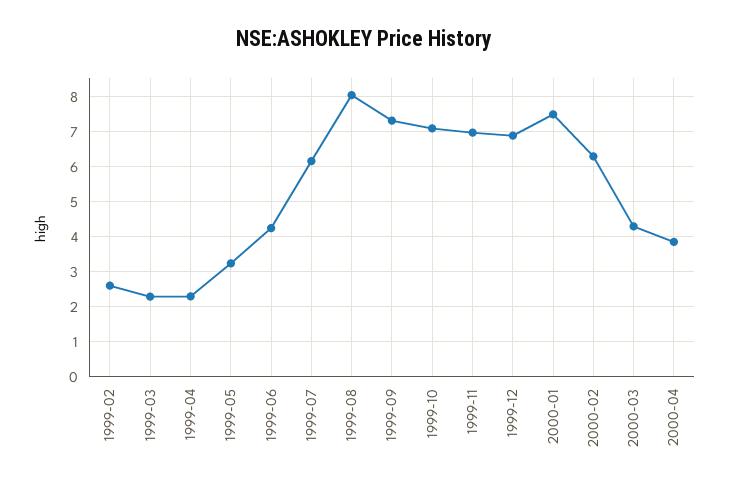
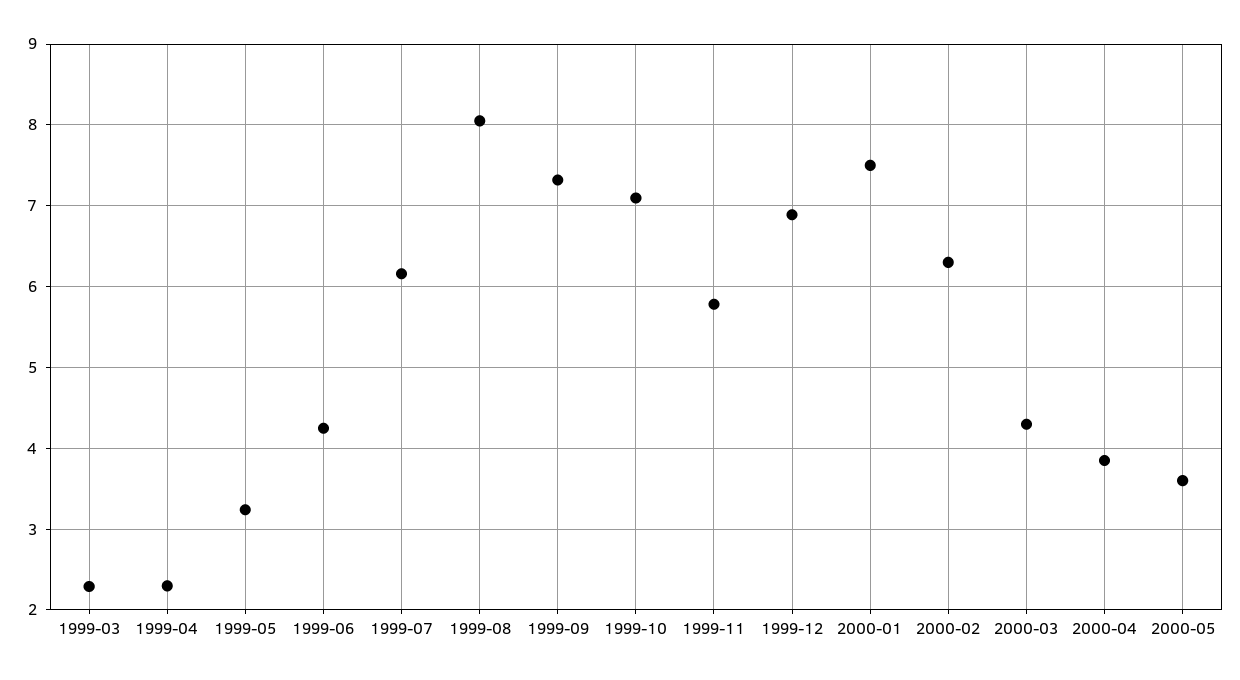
1999-02: 2.6 -> none
1999-11: 7 -> 5.8
2000-05: none -> 3.6

